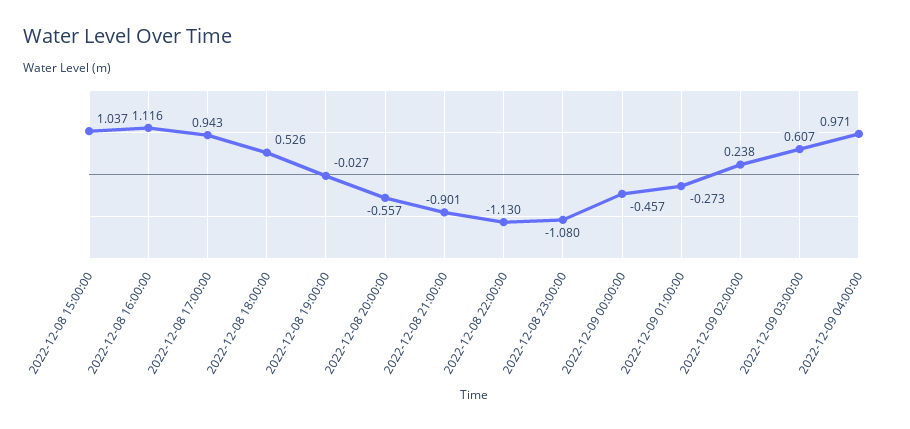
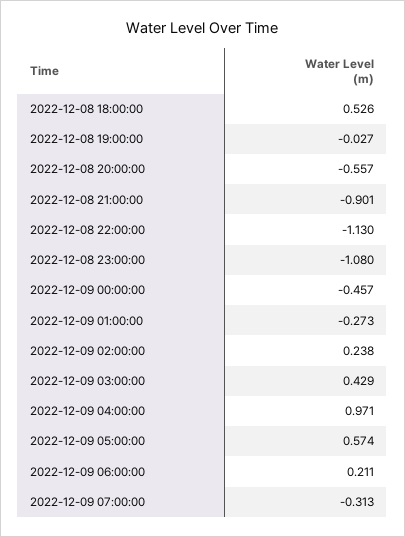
2022-12-08 15:00:00: 1.037 -> none
2022-12-08 16:00:00: 1.116 -> none
2022-12-08 17:00:00: 0.943 -> none
2022-12-09 03:00:00: 0.607 -> 0.429
2022-12-09 05:00:00: none -> 0.574
2022-12-09 06:00:00: none -> 0.211
2022-12-09 07:00:00: none -> -0.313

